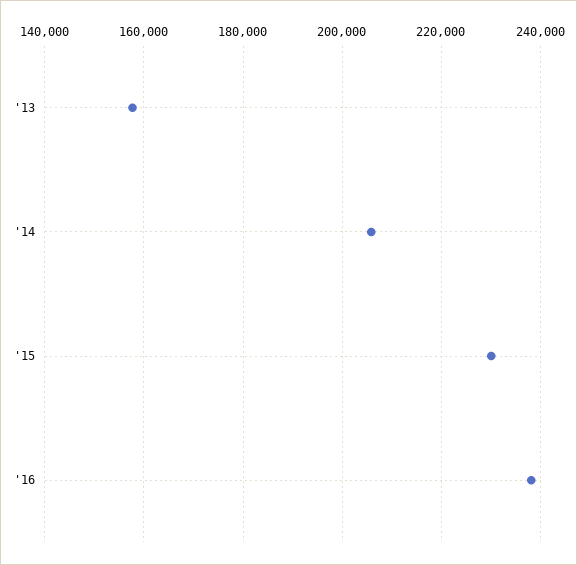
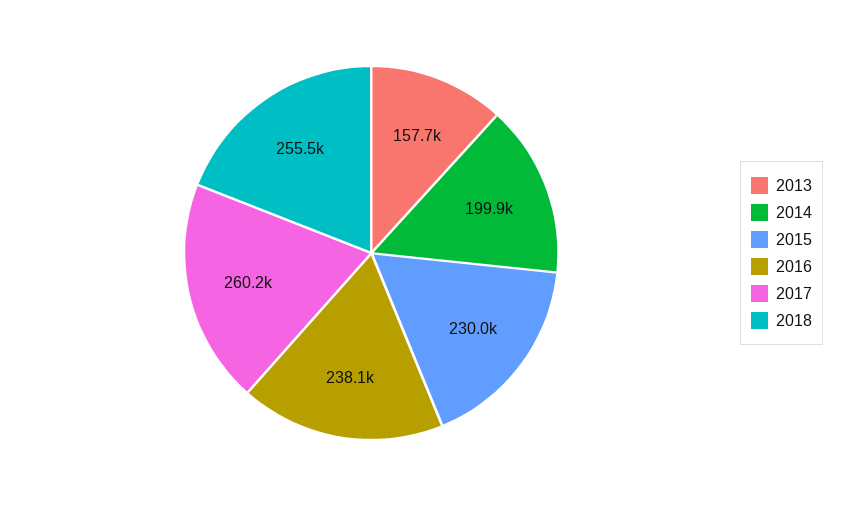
'14: 206000 -> 199900
2017: none -> 260200
2018: none -> 255500

